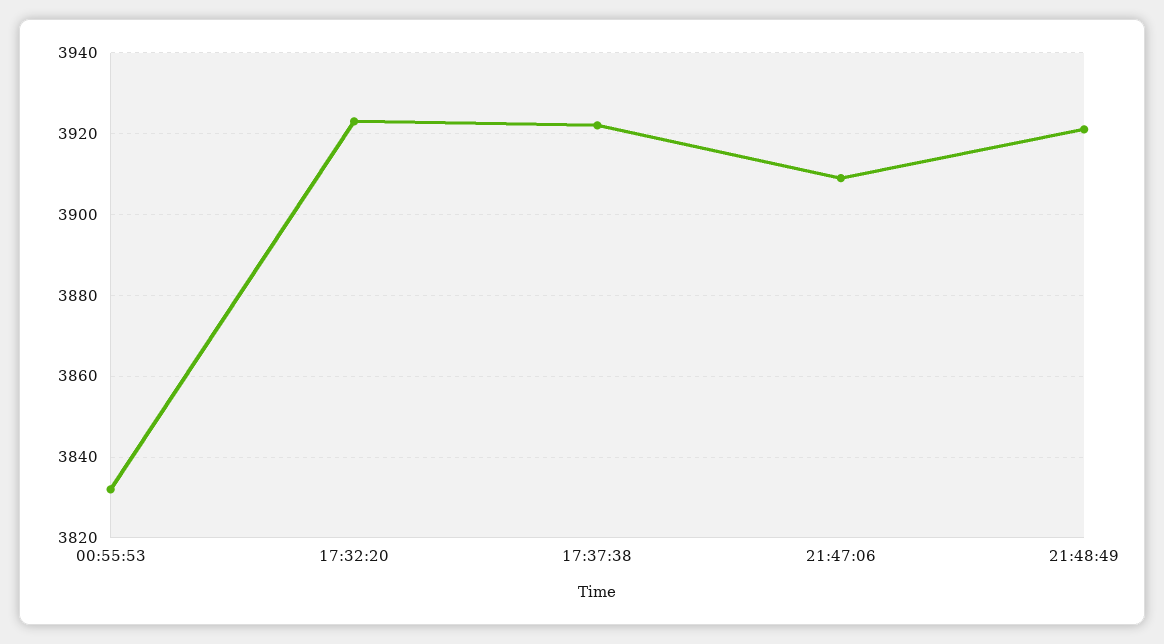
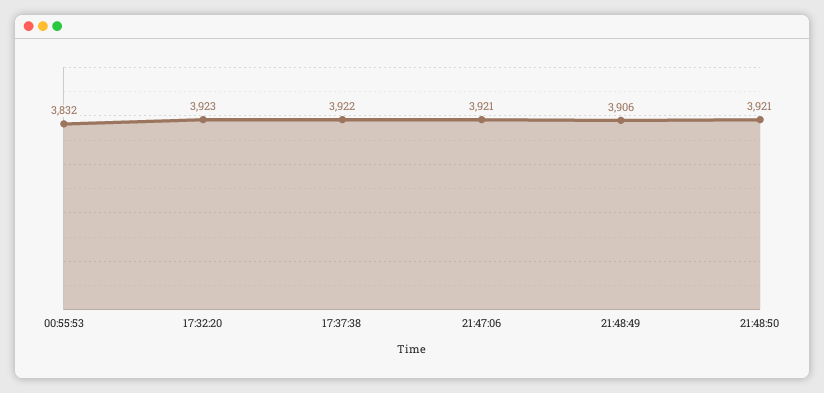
21:47:06: 3910 -> 3921
21:48:49: 3920 -> 3906
21:48:50: none -> 3921

